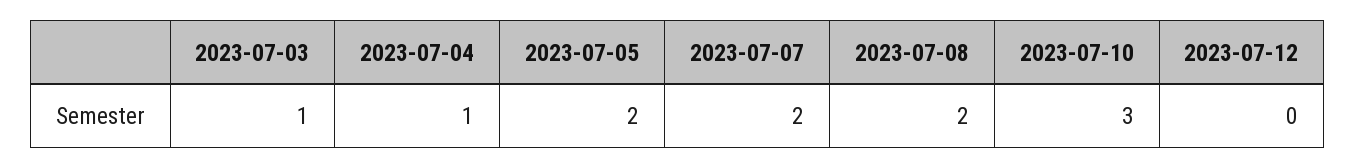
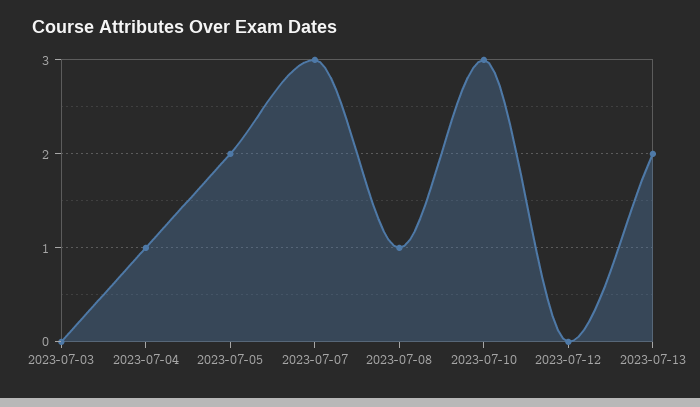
2023-07-03: 1 -> 0
2023-07-07: 2 -> 3
2023-07-08: 2 -> 1
2023-07-13: none -> 2

